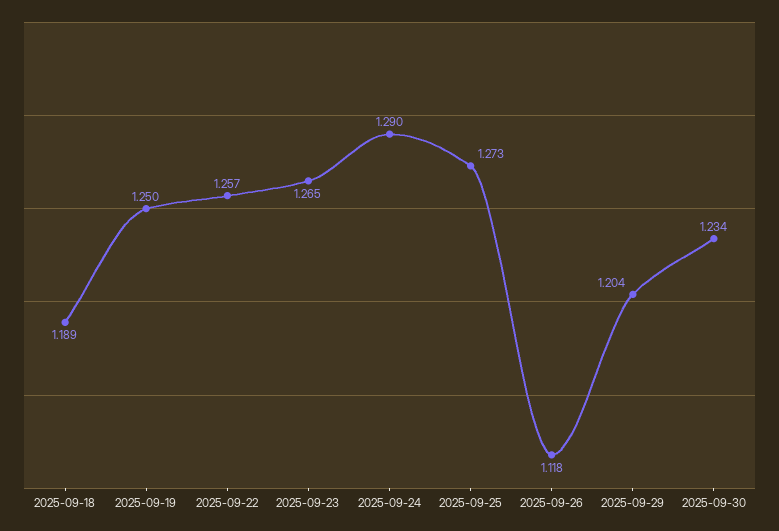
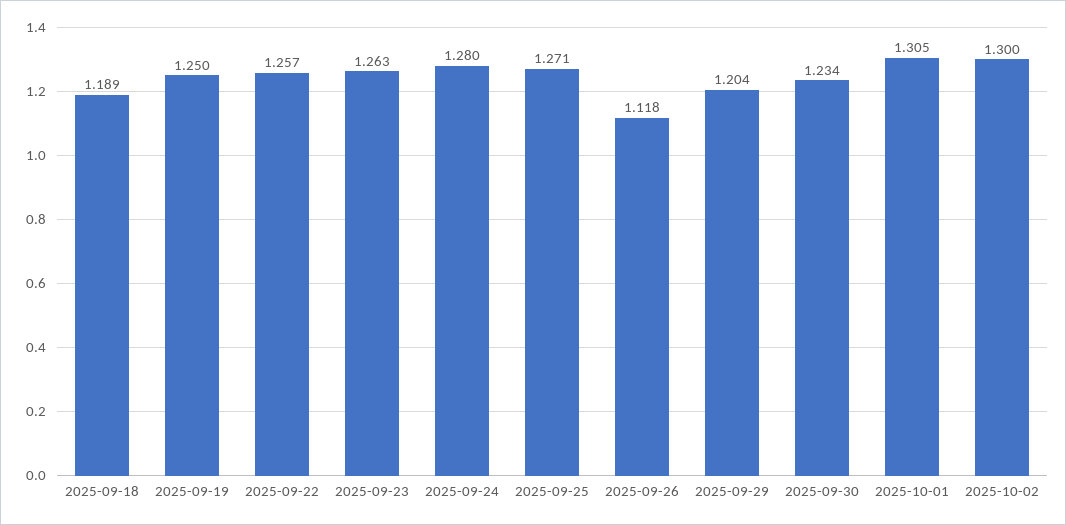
2025-09-23: 1.265 -> 1.263
2025-09-24: 1.29 -> 1.28
2025-09-25: 1.273 -> 1.271
2025-10-01: none -> 1.305
2025-10-02: none -> 1.3

